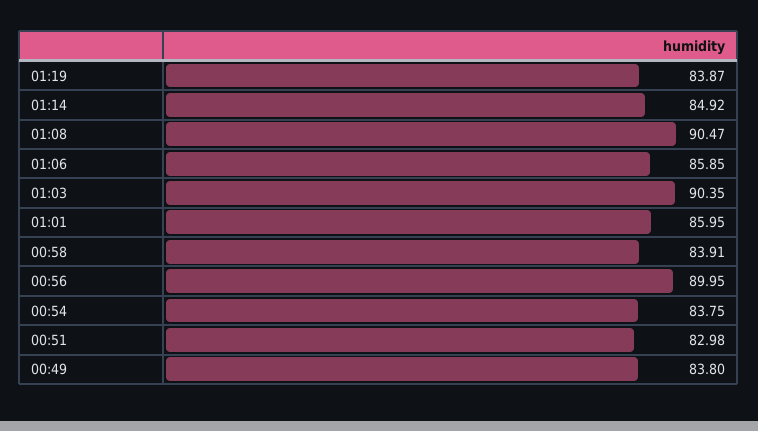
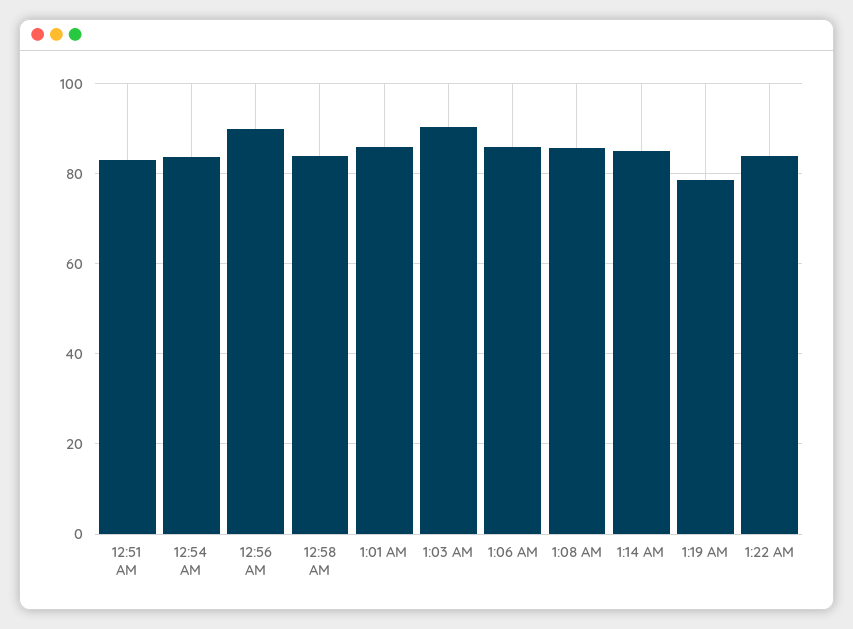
01:19: 83.87 -> 78
01:08: 90.47 -> 86
00:49: 83.8 -> none
1:22 AM: none -> 84

